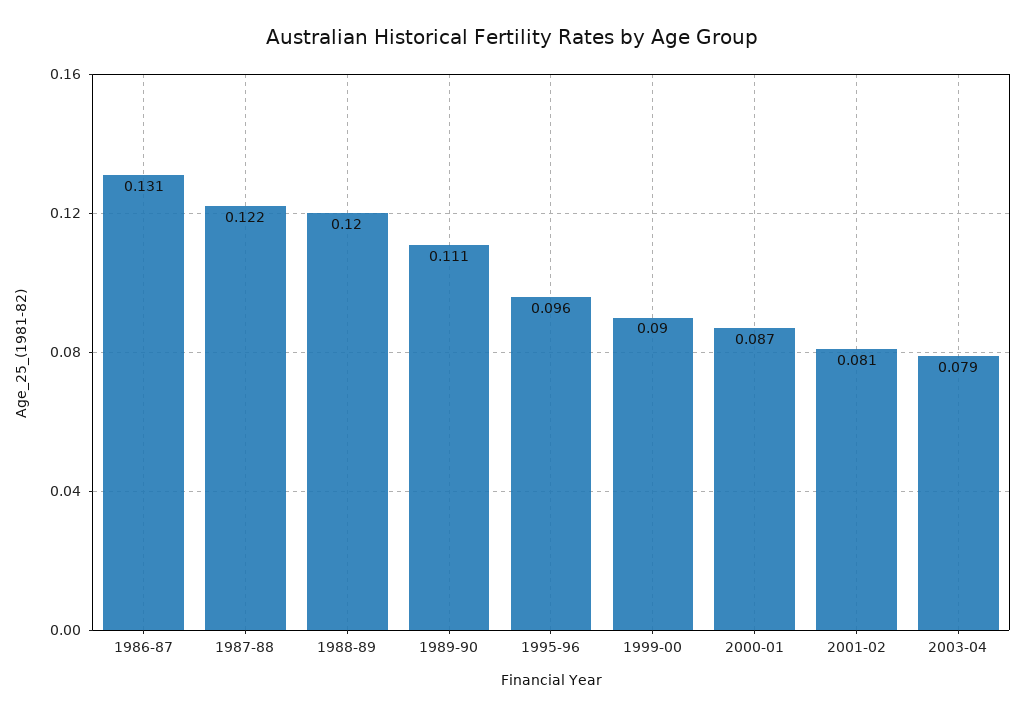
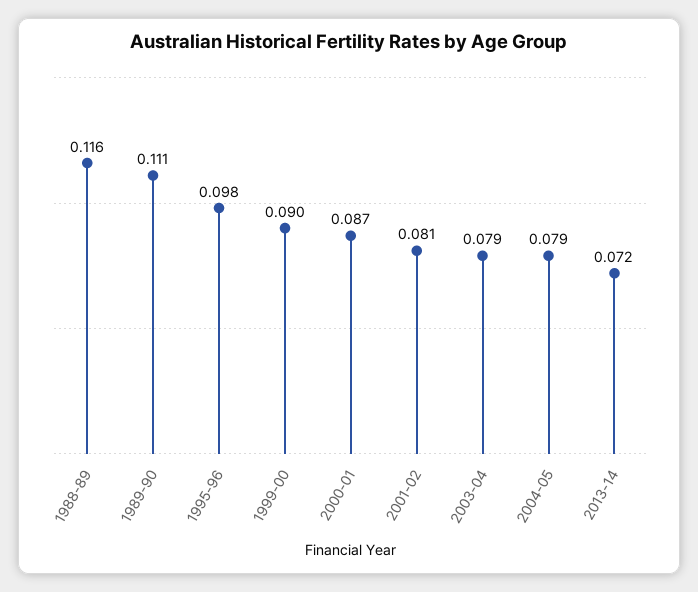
1986-87: 0.131 -> none
1987-88: 0.122 -> none
1988-89: 0.12 -> 0.116
1995-96: 0.096 -> 0.098
2004-05: none -> 0.079
2013-14: none -> 0.072

